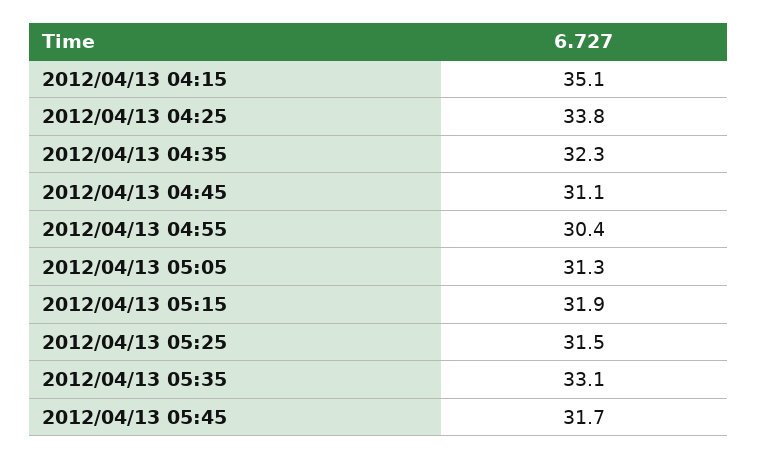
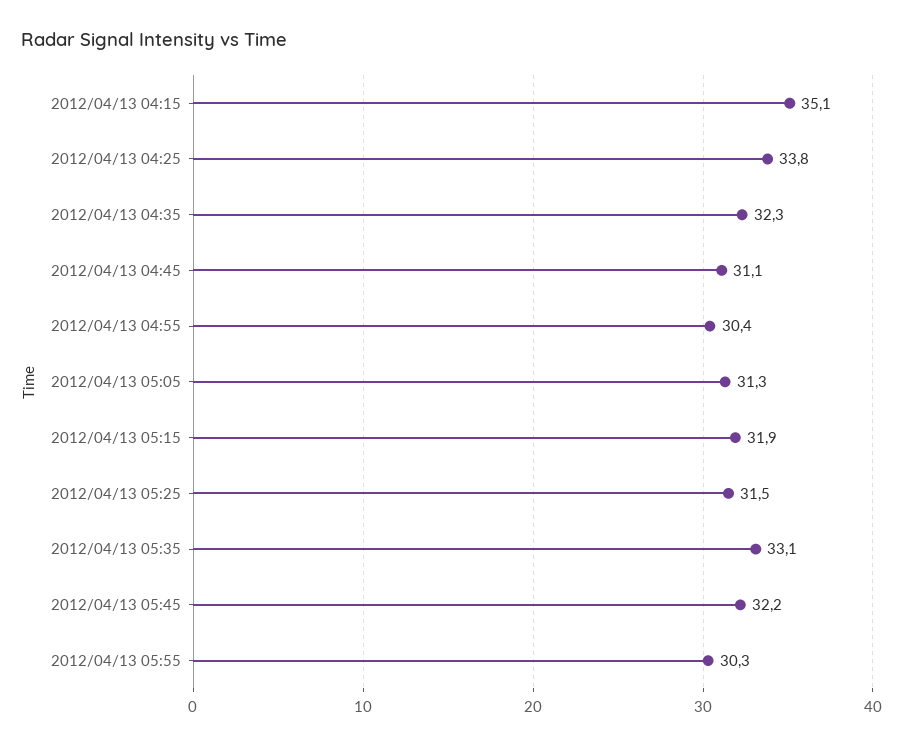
2012/04/13 05:45: 31.7 -> 32.2
2012/04/13 05:55: none -> 30.3

